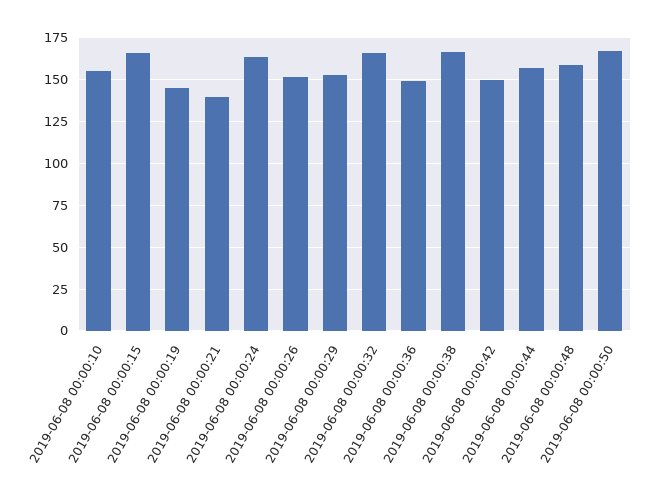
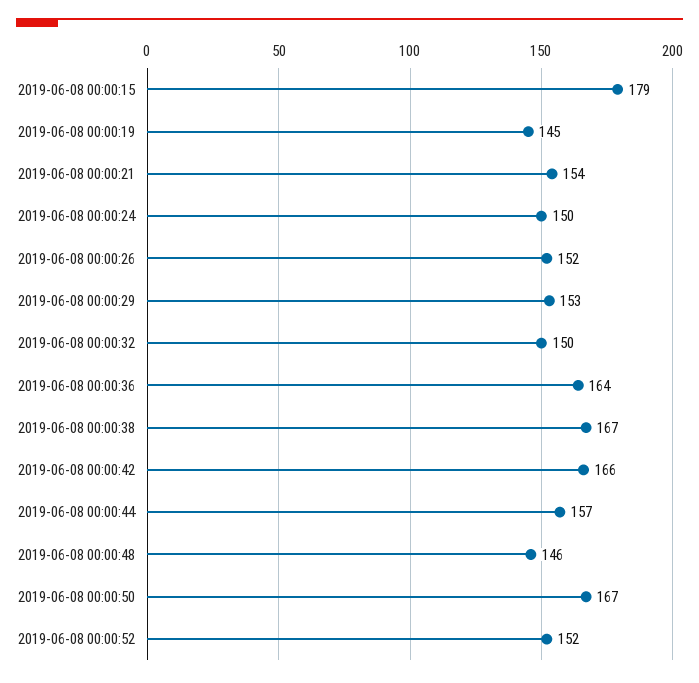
2019-06-08 00:00:10: 155 -> none
2019-06-08 00:00:15: 165 -> 179
2019-06-08 00:00:21: 140 -> 154
2019-06-08 00:00:24: 165 -> 150
2019-06-08 00:00:32: 165 -> 150
2019-06-08 00:00:36: 150 -> 164
2019-06-08 00:00:42: 150 -> 166
2019-06-08 00:00:48: 160 -> 146
2019-06-08 00:00:52: none -> 152

